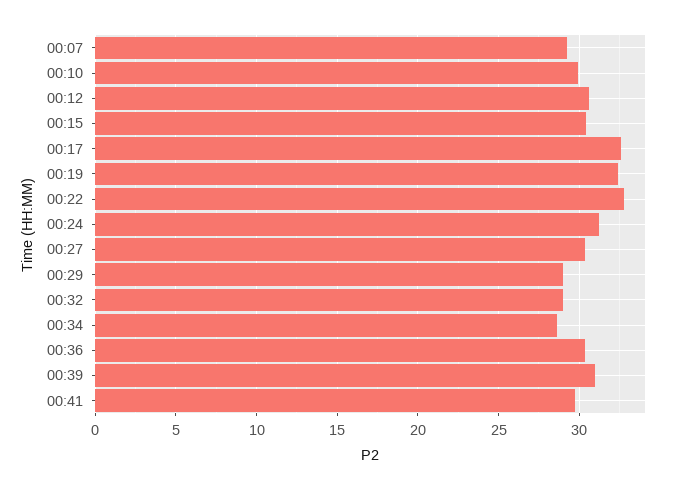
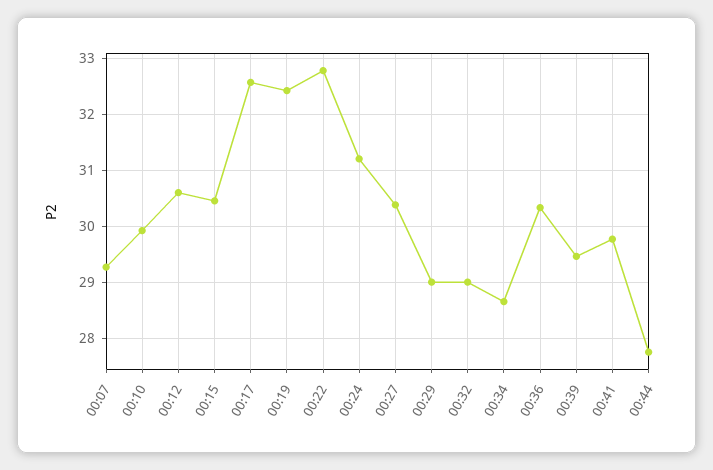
00:39: 31 -> 29.4
00:44: none -> 27.8

